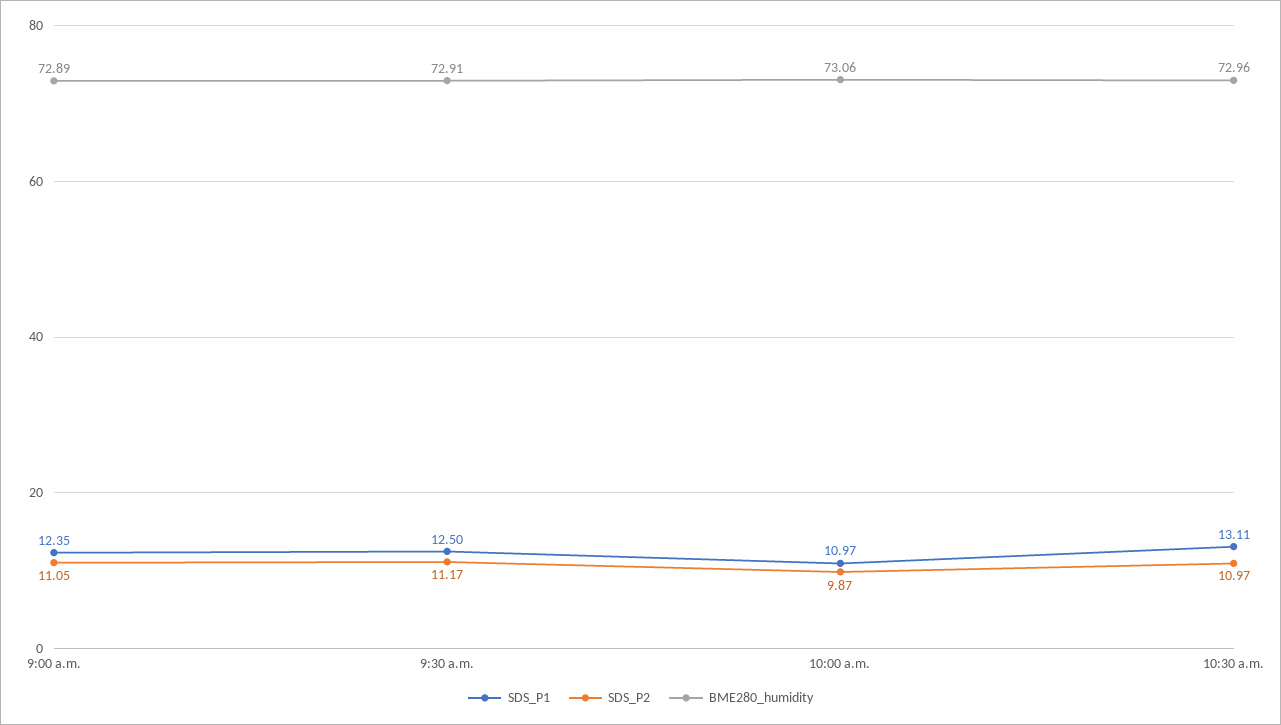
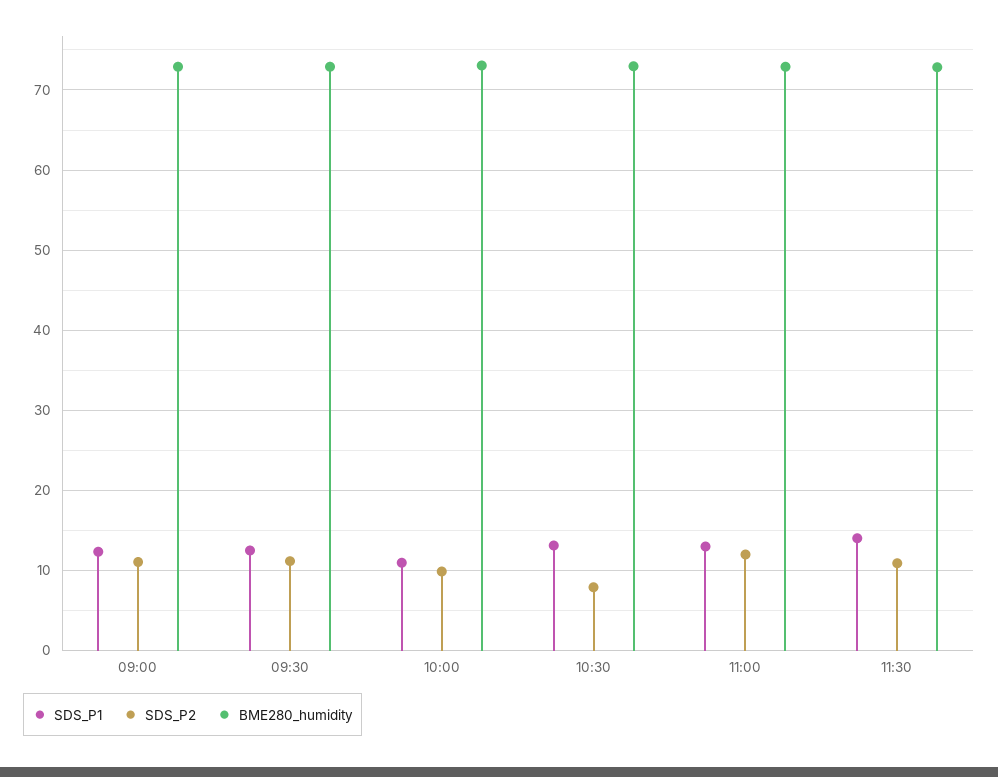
SDS_P2, 10:30 a.m.: 10.97 -> 8
SDS_P1, 11:00: none -> 13
SDS_P2, 11:00: none -> 12
BME280_humidity, 11:00: none -> 73
SDS_P1, 11:30: none -> 14
SDS_P2, 11:30: none -> 11
BME280_humidity, 11:30: none -> 73

